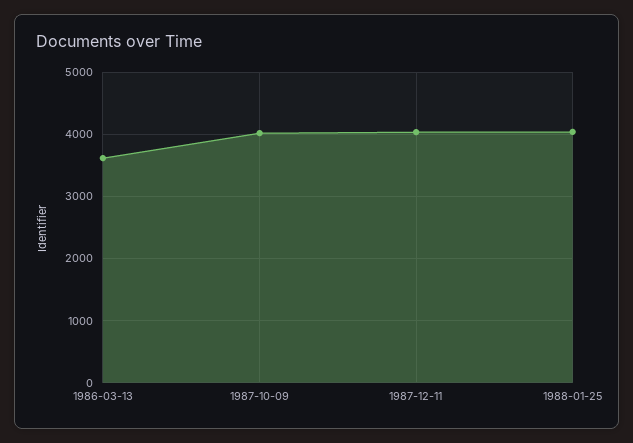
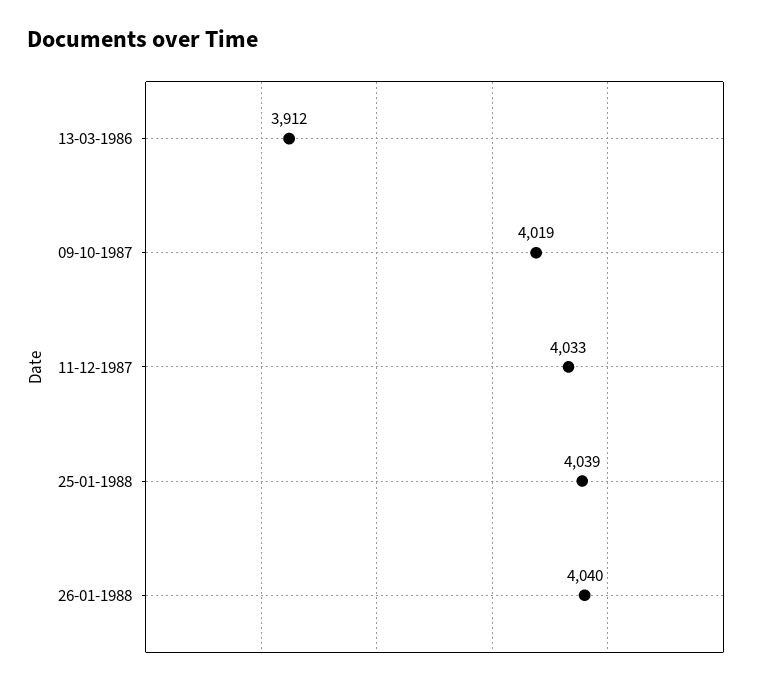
1986-03-13: 3600 -> 3912
26-01-1988: none -> 4040

